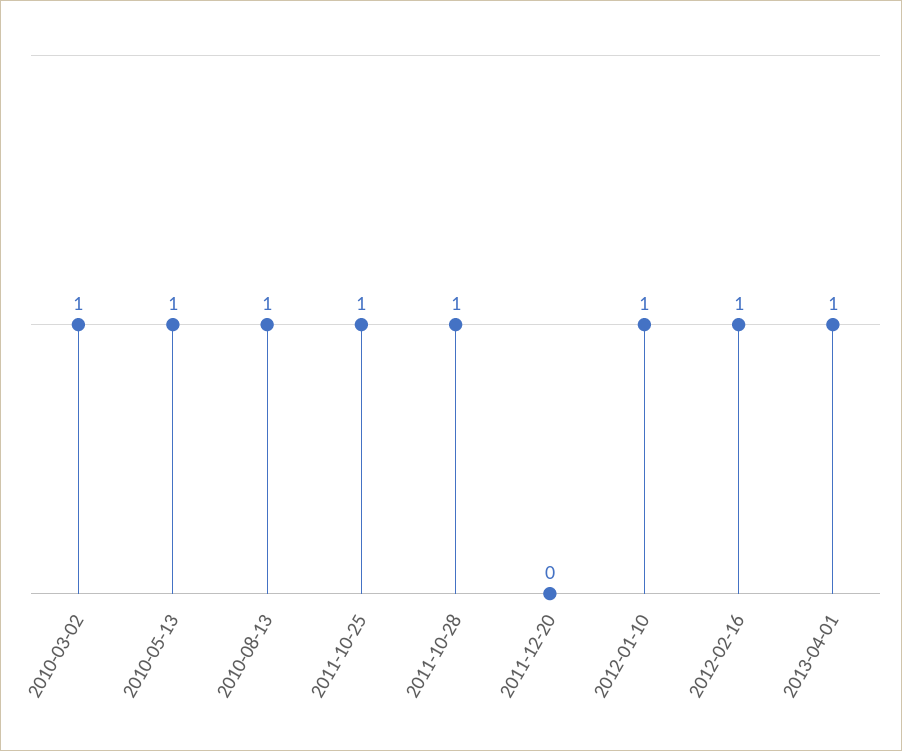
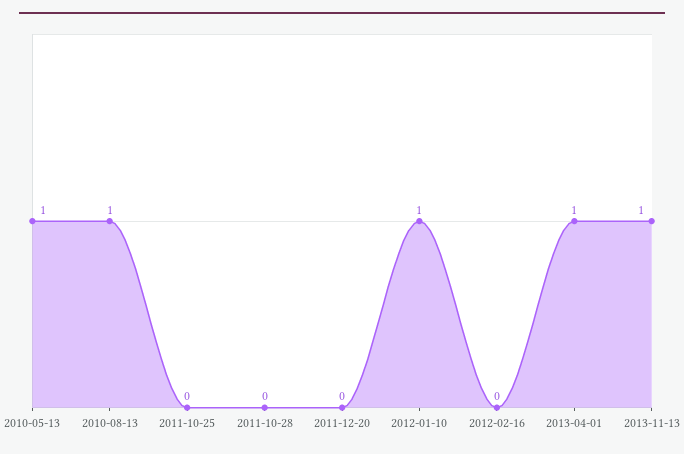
2010-03-02: 1 -> none
2011-10-25: 1 -> 0
2011-10-28: 1 -> 0
2012-02-16: 1 -> 0
2013-11-13: none -> 1

